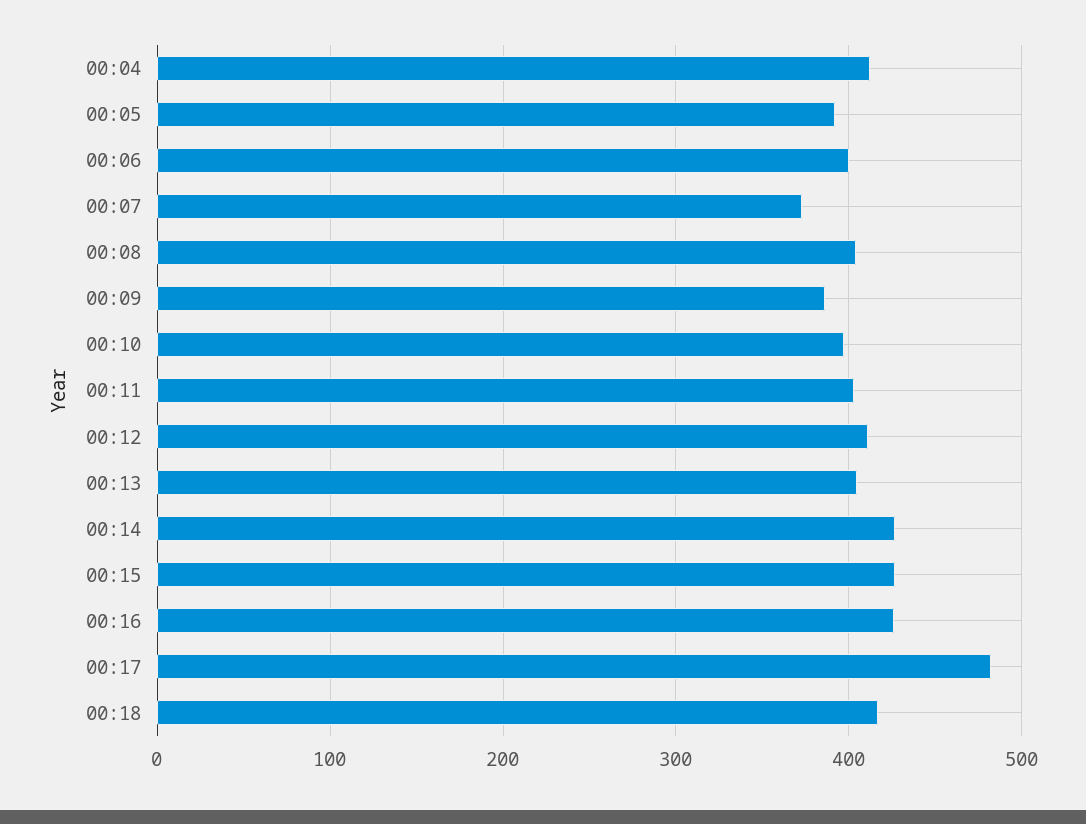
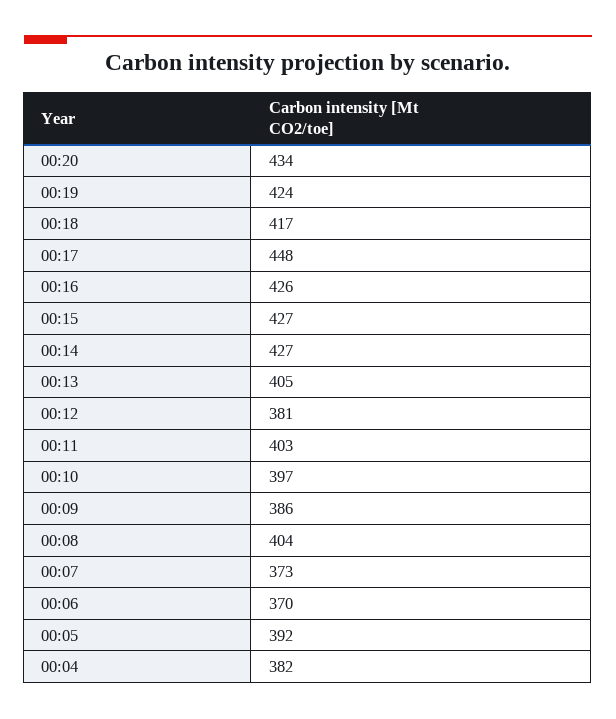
00:04: 410 -> 382
00:06: 400 -> 370
00:12: 410 -> 381
00:17: 480 -> 448
00:20: none -> 434
00:19: none -> 424

